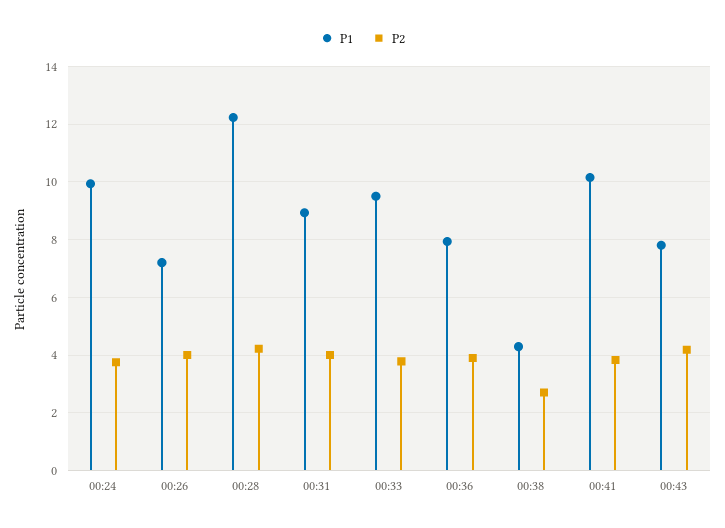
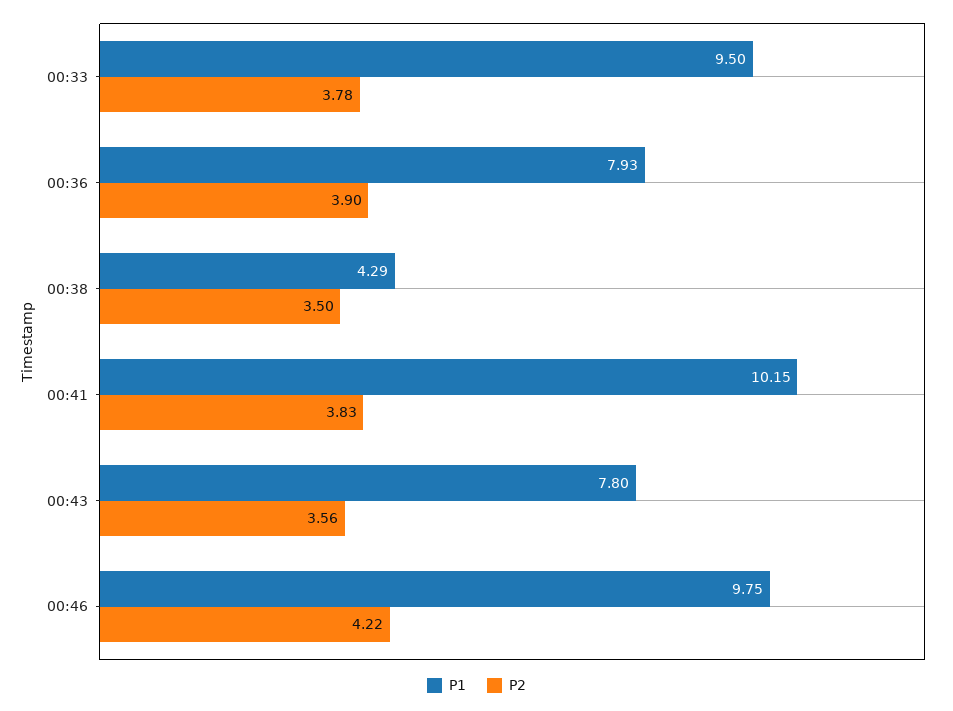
P1, 00:24: 10 -> none
P2, 00:24: 3.75 -> none
P1, 00:26: 7.25 -> none
P2, 00:26: 4 -> none
P1, 00:28: 12.25 -> none
P2, 00:28: 4.25 -> none
P1, 00:31: 9 -> none
P2, 00:31: 4 -> none
P2, 00:38: 2.75 -> 3.5
P2, 00:43: 4.25 -> 3.56
P1, 00:46: none -> 9.75
P2, 00:46: none -> 4.22

